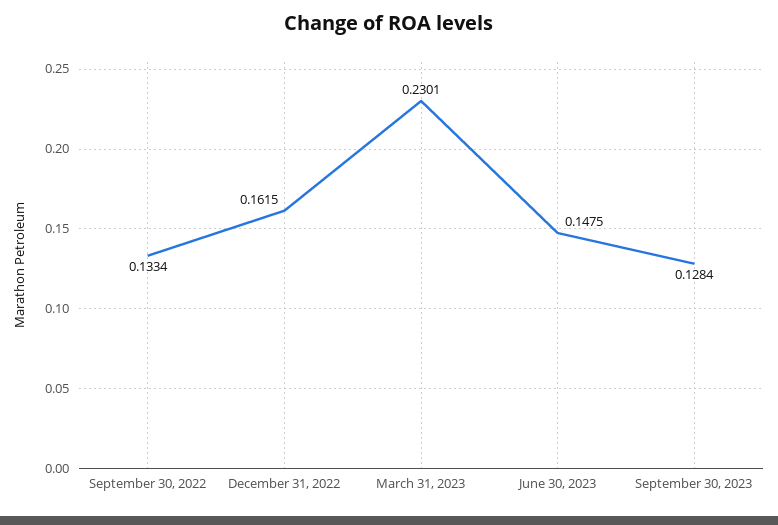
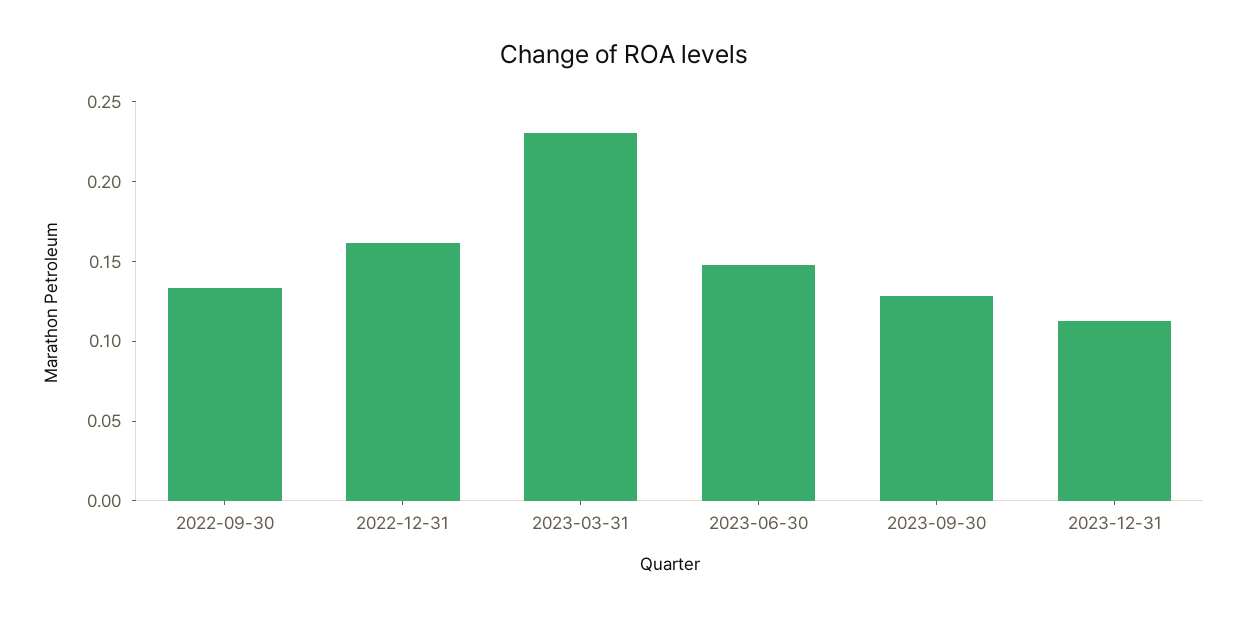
2023-12-31: none -> 0.11

